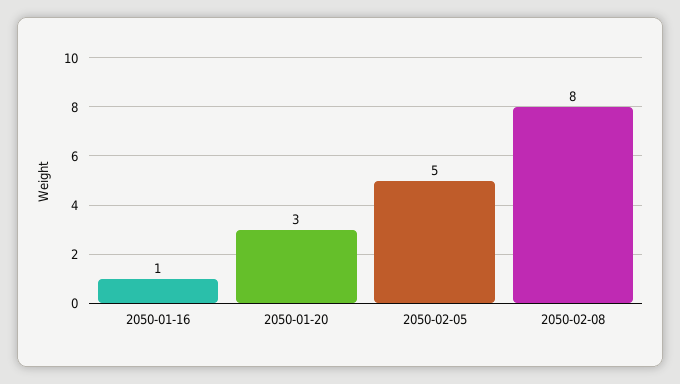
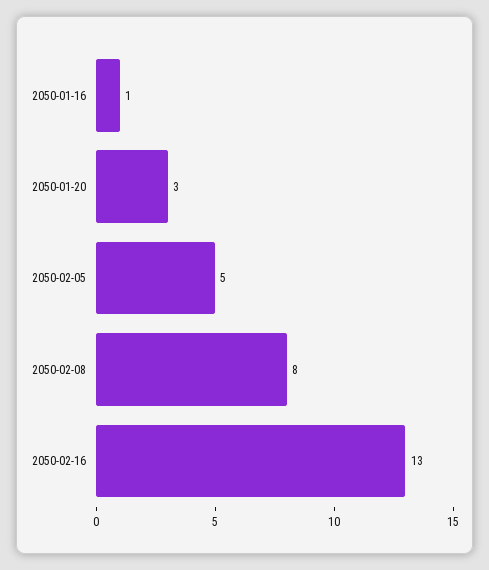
2050-02-16: none -> 13

